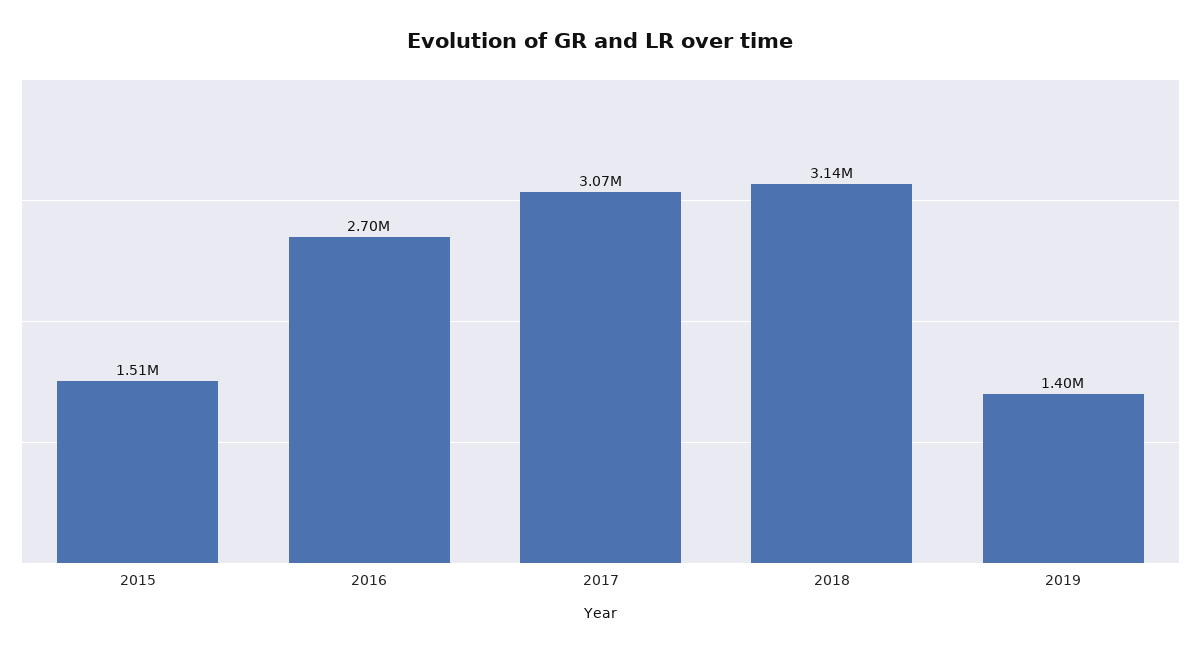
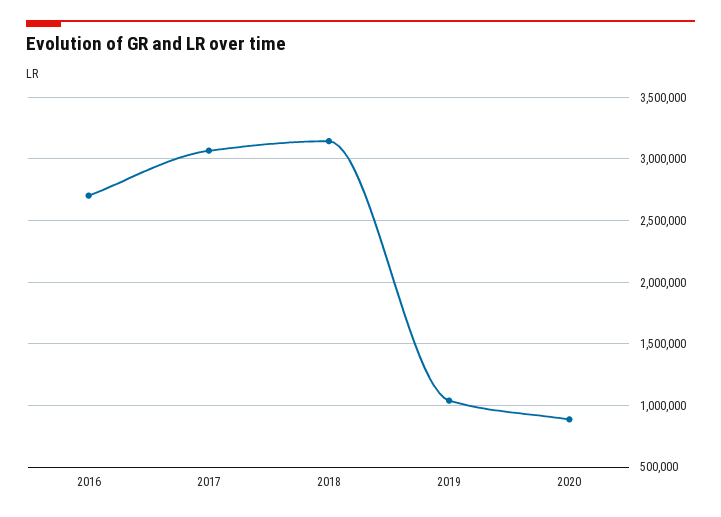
2015: 1510000 -> none
2019: 1400000 -> 1050000
2020: none -> 900000

